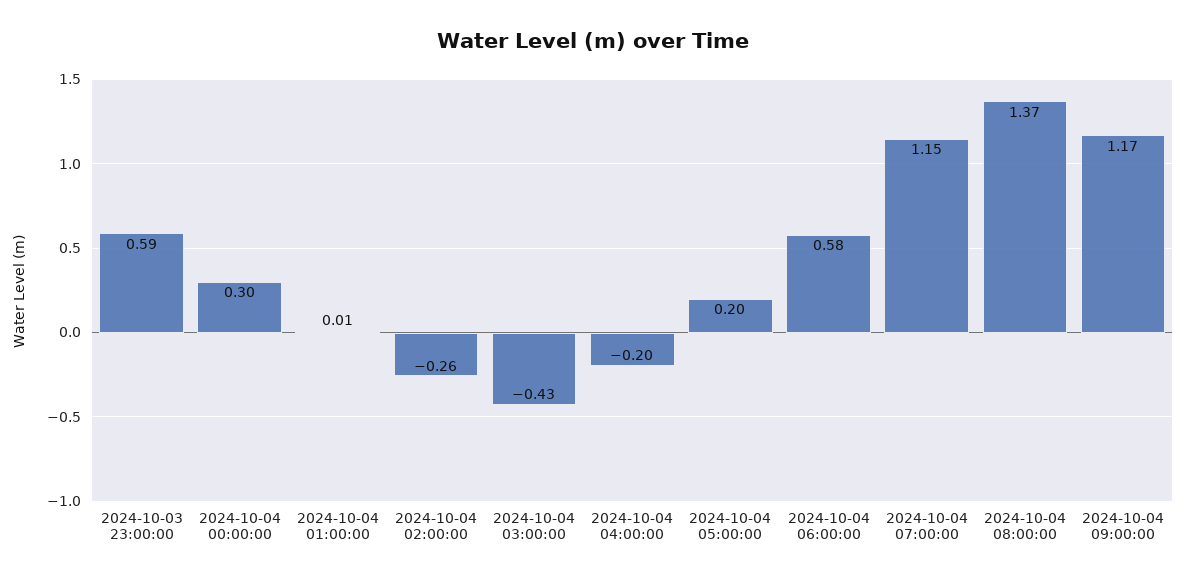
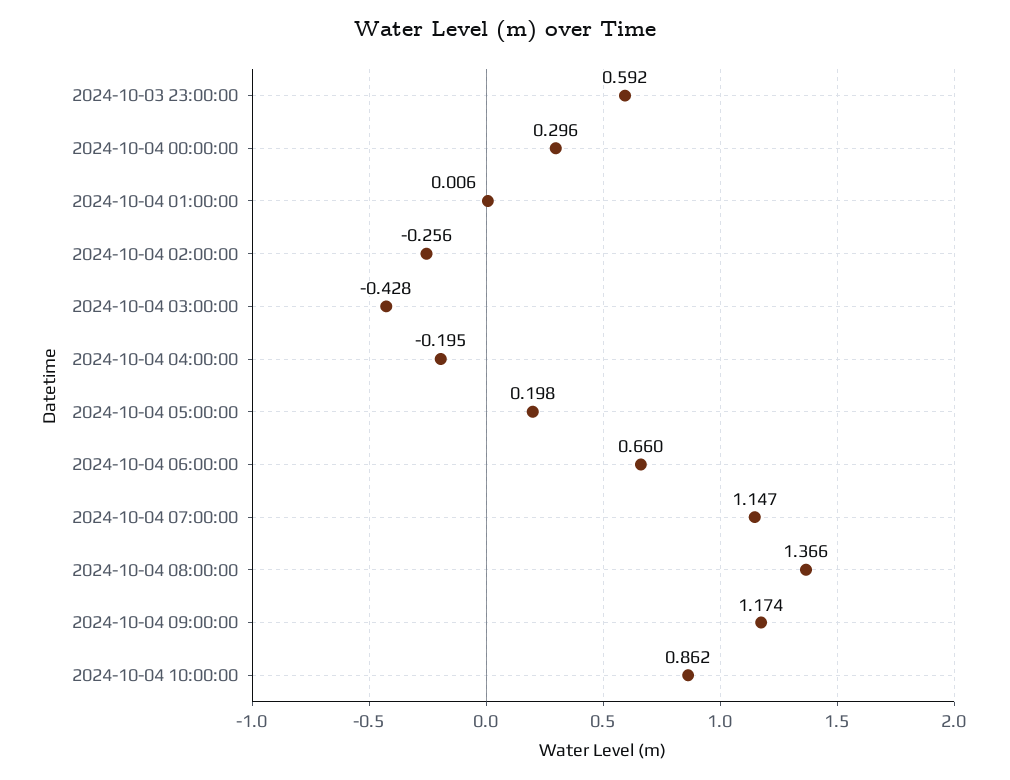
2024-10-04 06:00:00: 0.58 -> 0.66
2024-10-04 10:00:00: none -> 0.862

